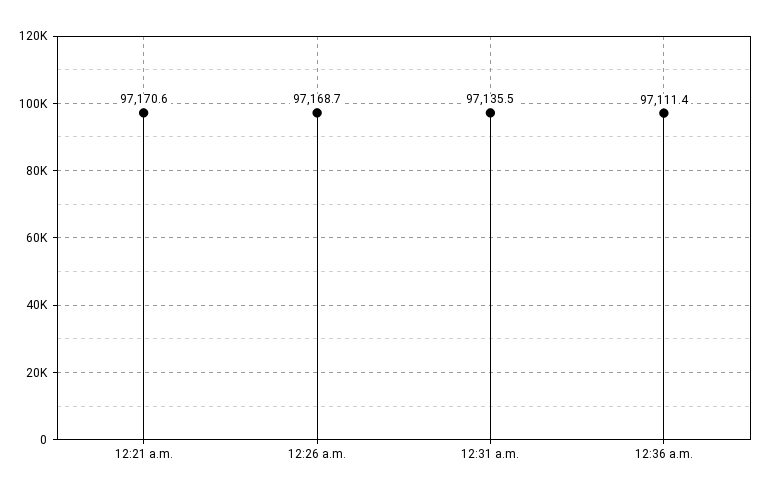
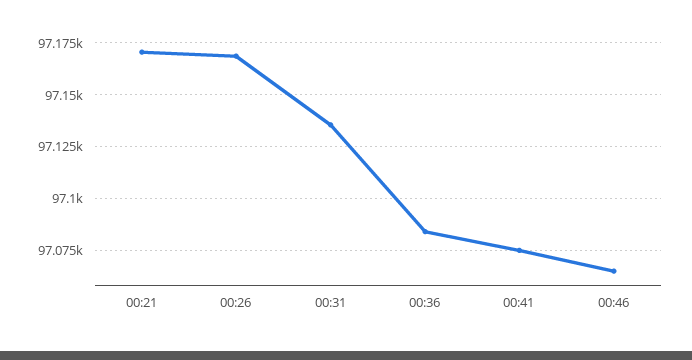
12:36 a.m.: 97111.4 -> 97085
00:41: none -> 97075
00:46: none -> 97065

